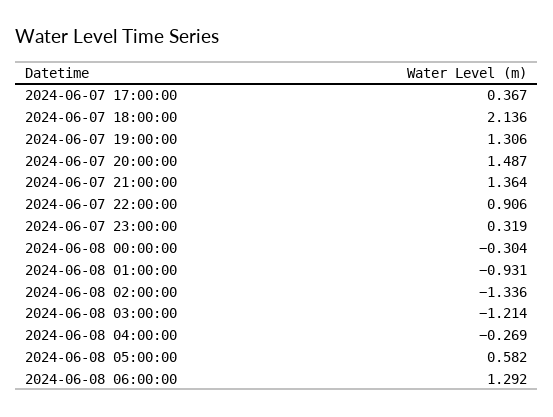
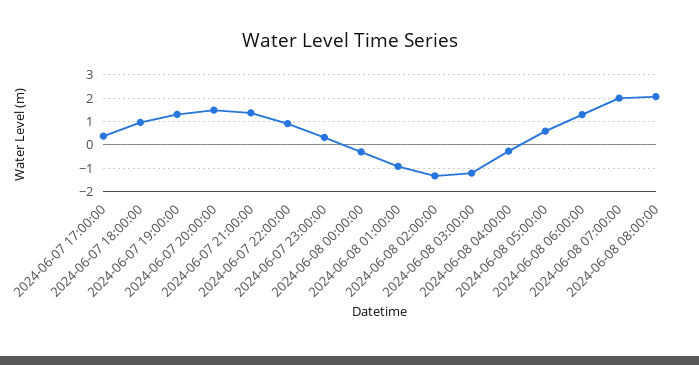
2024-06-07 18:00:00: 2.136 -> 1
2024-06-08 07:00:00: none -> 2
2024-06-08 08:00:00: none -> 2

